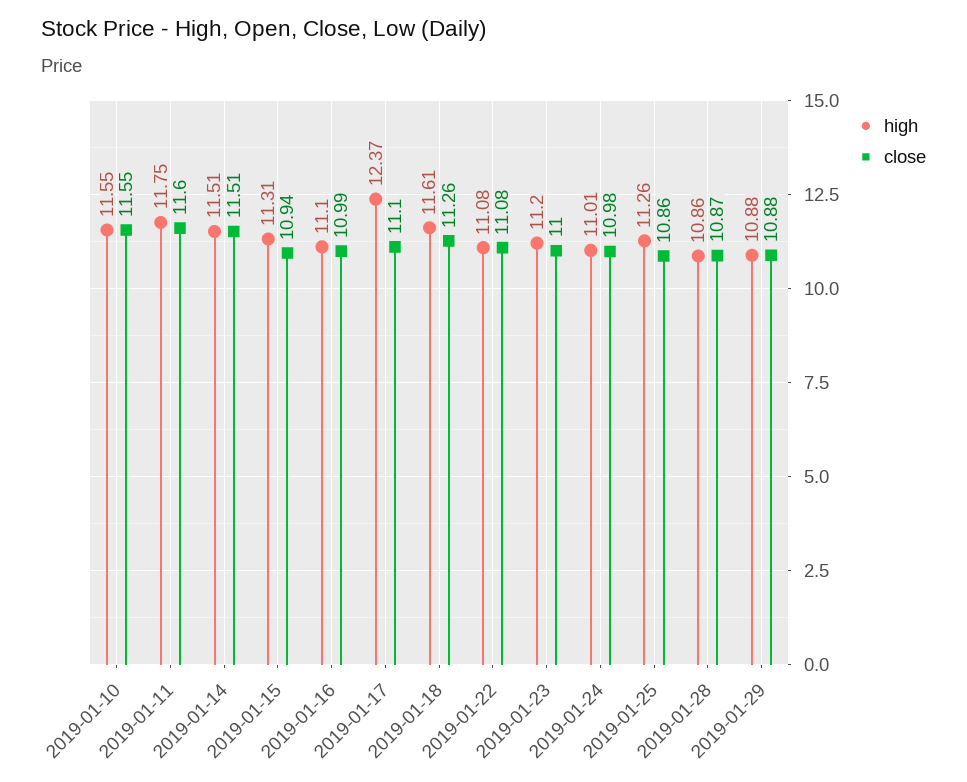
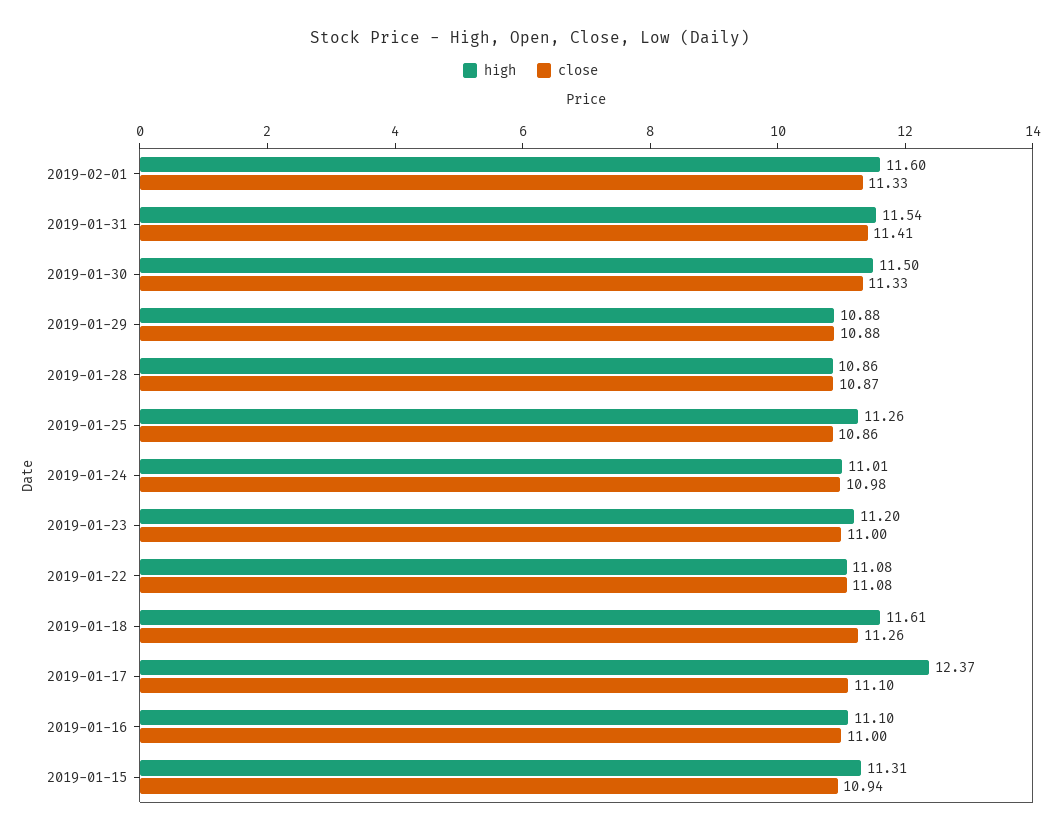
high, 2019-01-10: 11.55 -> none
close, 2019-01-10: 11.55 -> none
high, 2019-01-11: 11.75 -> none
close, 2019-01-11: 11.6 -> none
high, 2019-01-14: 11.51 -> none
close, 2019-01-14: 11.51 -> none
close, 2019-01-16: 10.99 -> 11
high, 2019-02-01: none -> 11.6
close, 2019-02-01: none -> 11.33
high, 2019-01-31: none -> 11.54
close, 2019-01-31: none -> 11.41
high, 2019-01-30: none -> 11.5
close, 2019-01-30: none -> 11.33

